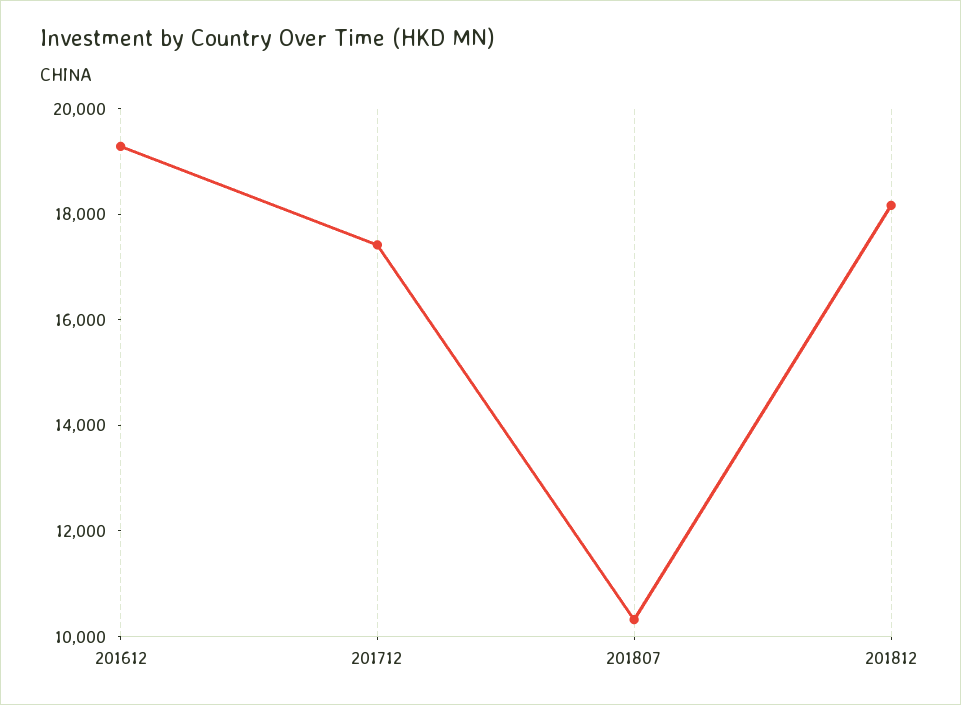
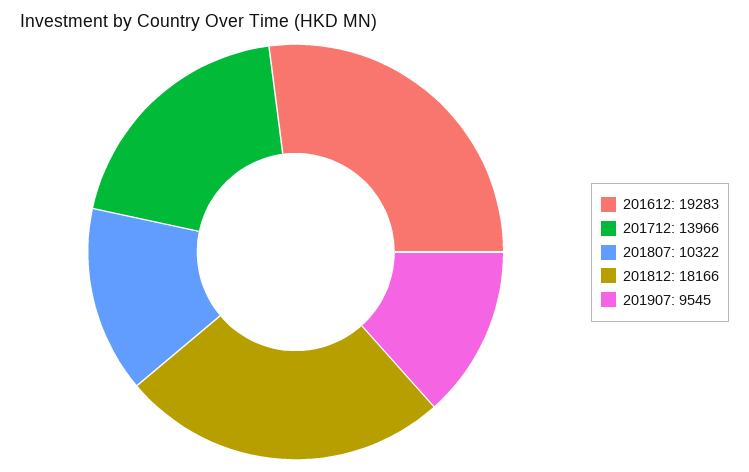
201712: 17500 -> 13966
201907: none -> 9545

